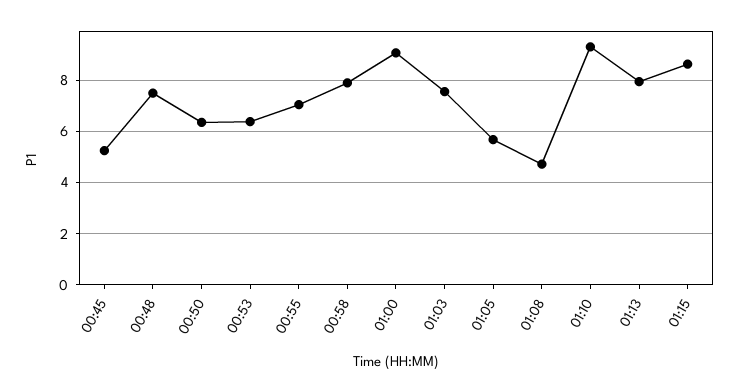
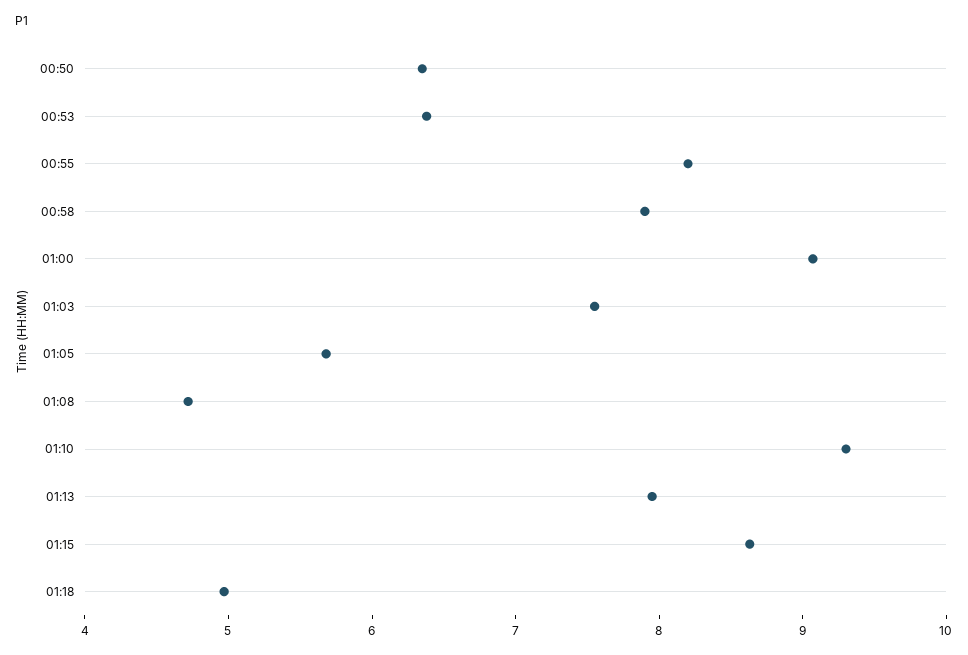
00:45: 5.25 -> none
00:48: 7.5 -> none
00:55: 7 -> 8.2
01:18: none -> 5

